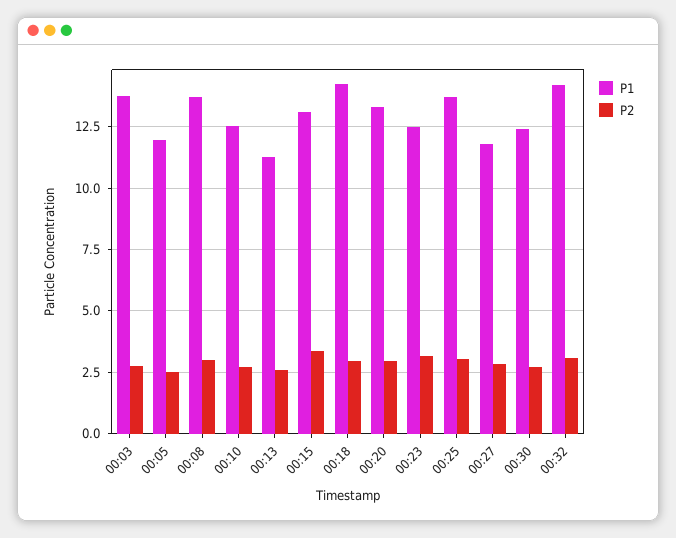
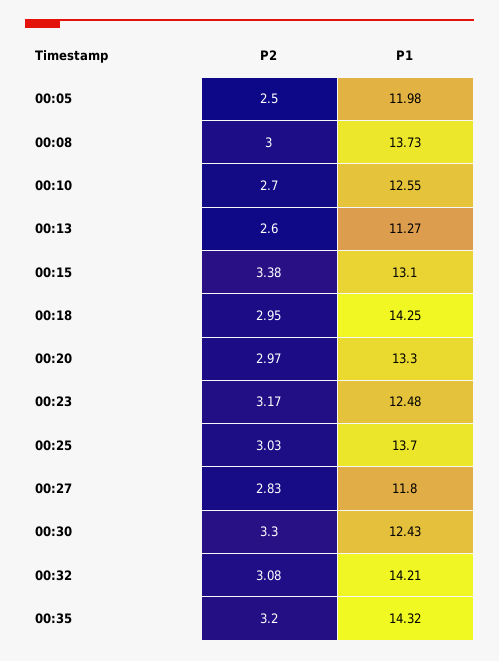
P1, 00:03: 13.75 -> none
P2, 00:03: 2.75 -> none
P2, 00:30: 2.75 -> 3.3
P2, 00:35: none -> 3.2
P1, 00:35: none -> 14.32

